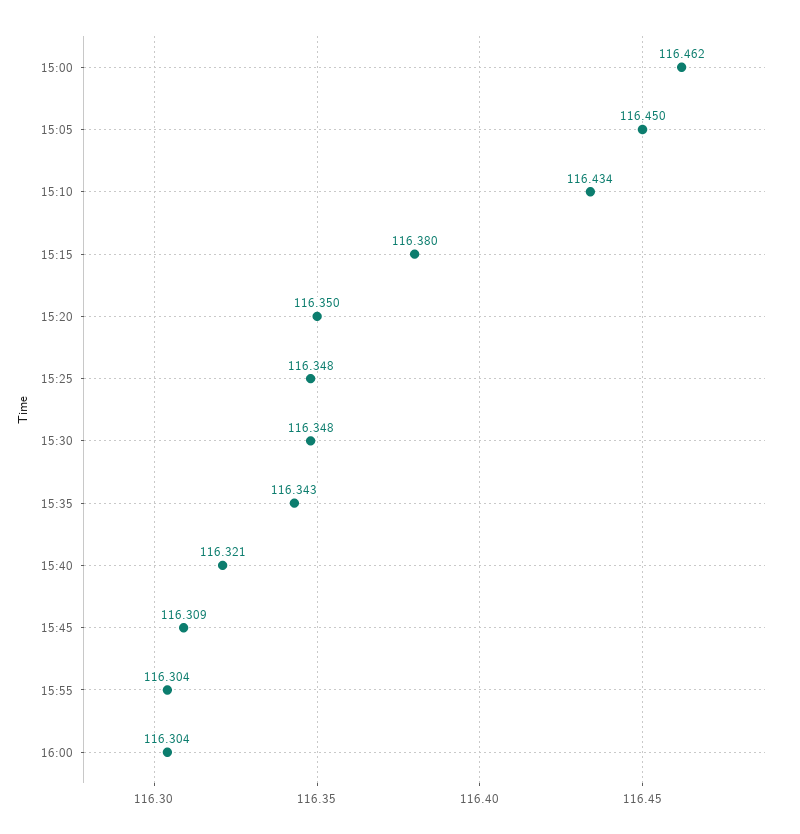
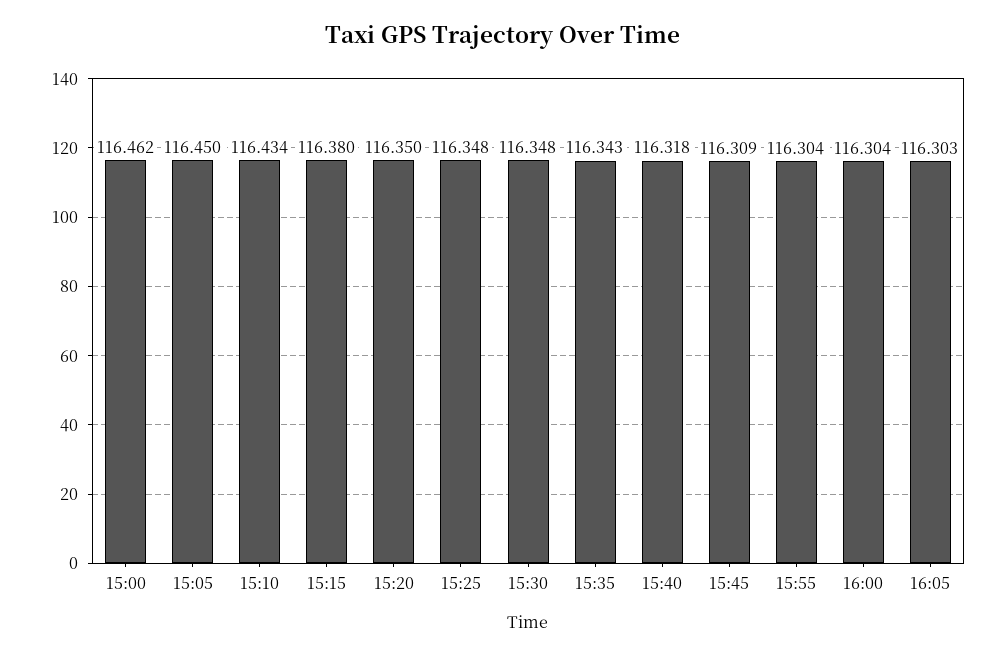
15:40: 116.321 -> 116.318
16:05: none -> 116.303

